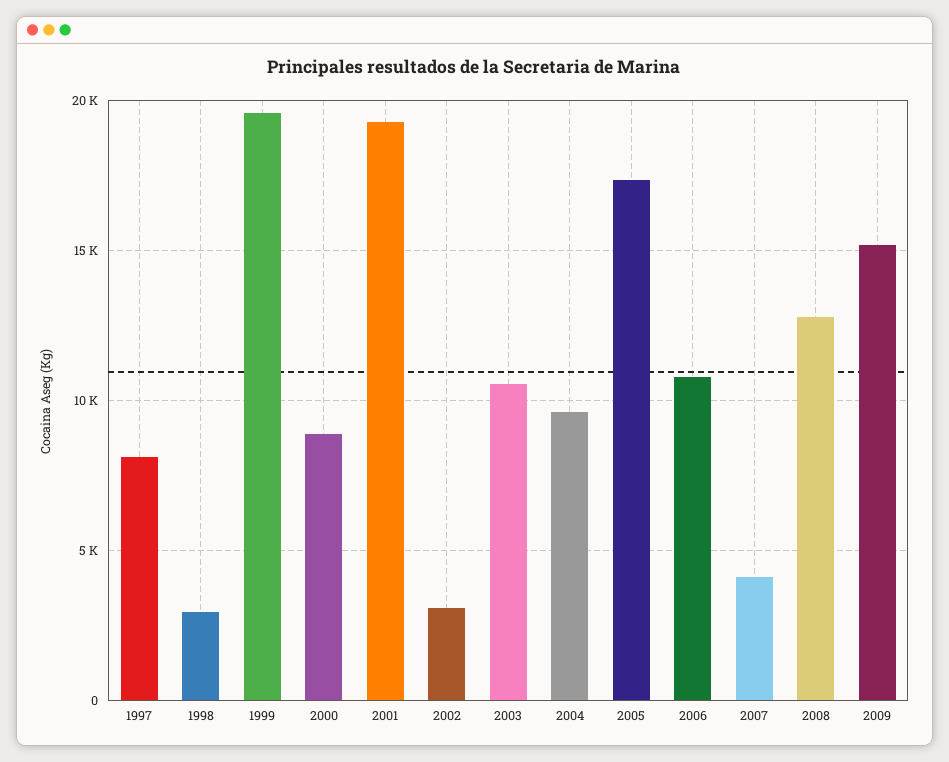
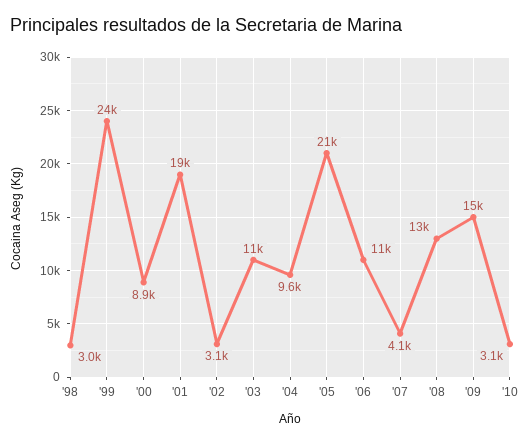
1997: 8000 -> none
1999: 19500 -> 24000
2005: 17500 -> 21000
'10: none -> 3100

